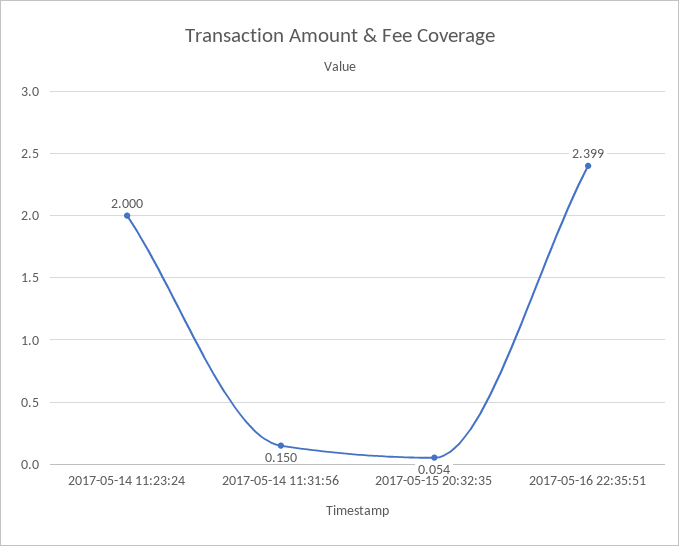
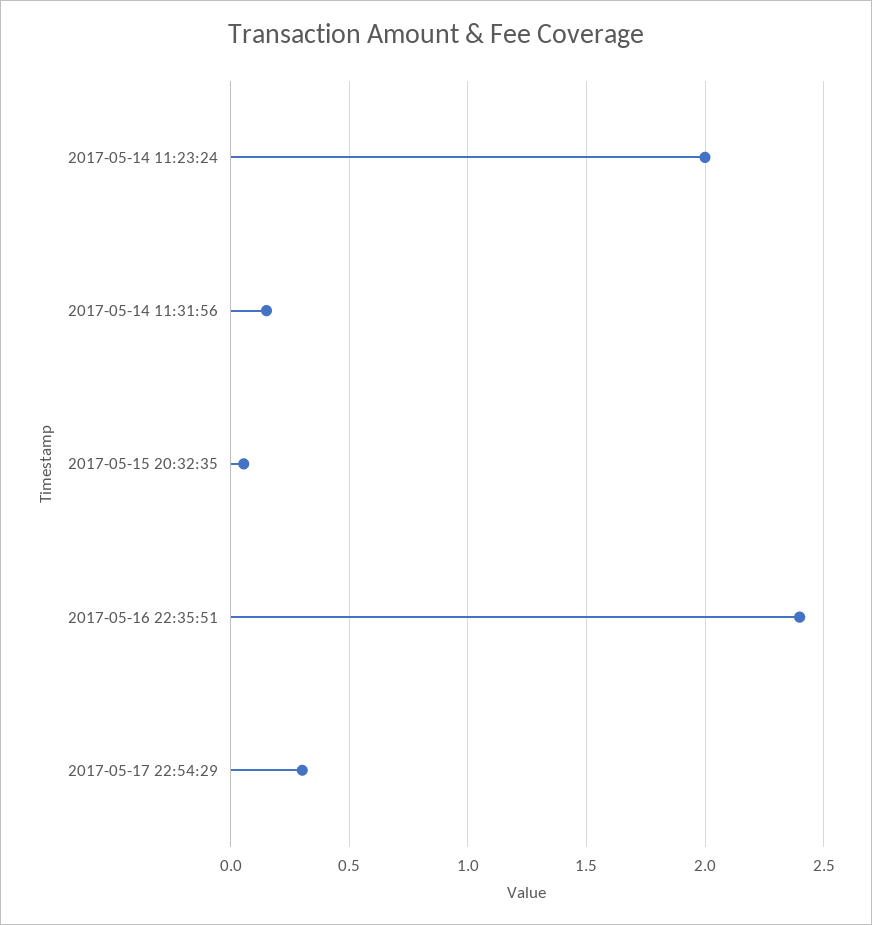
2017-05-17 22:54:29: none -> 0.3

